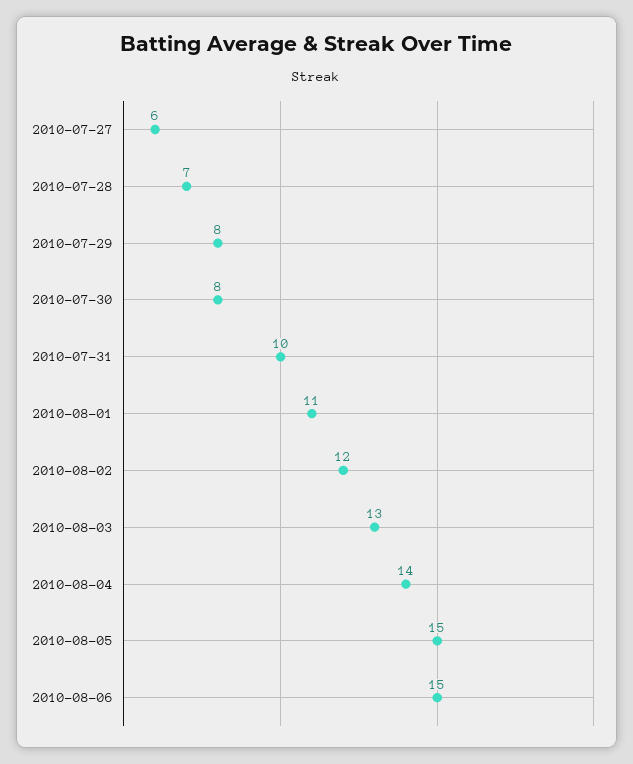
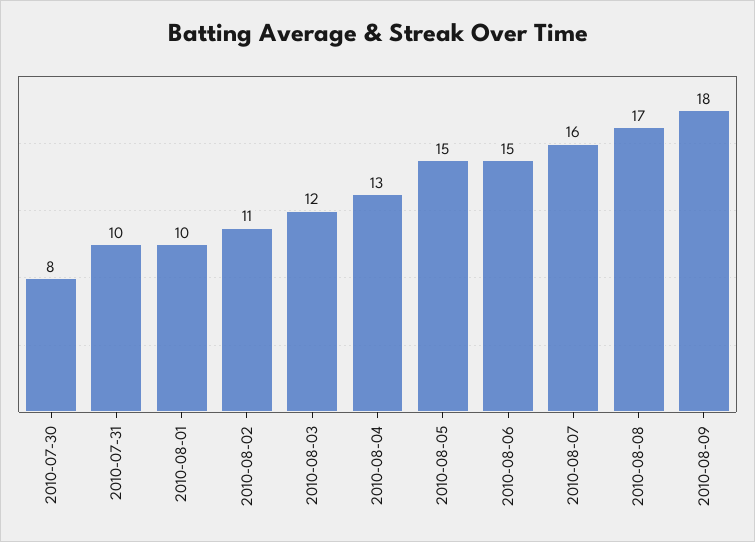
2010-07-27: 6 -> none
2010-07-28: 7 -> none
2010-07-29: 8 -> none
2010-08-01: 11 -> 10
2010-08-02: 12 -> 11
2010-08-03: 13 -> 12
2010-08-04: 14 -> 13
2010-08-07: none -> 16
2010-08-08: none -> 17
2010-08-09: none -> 18

